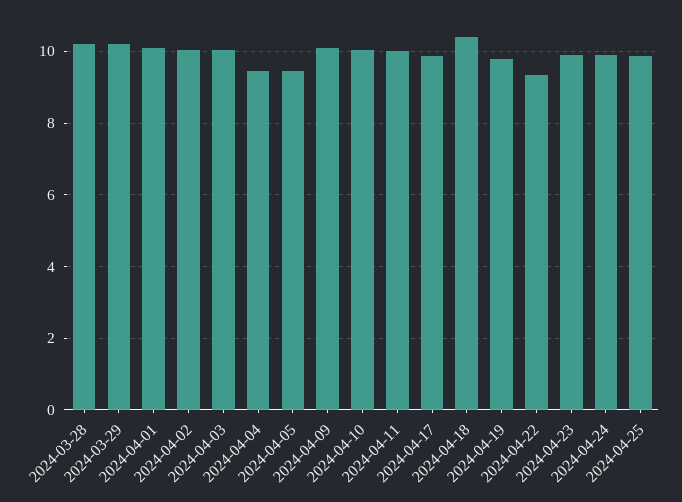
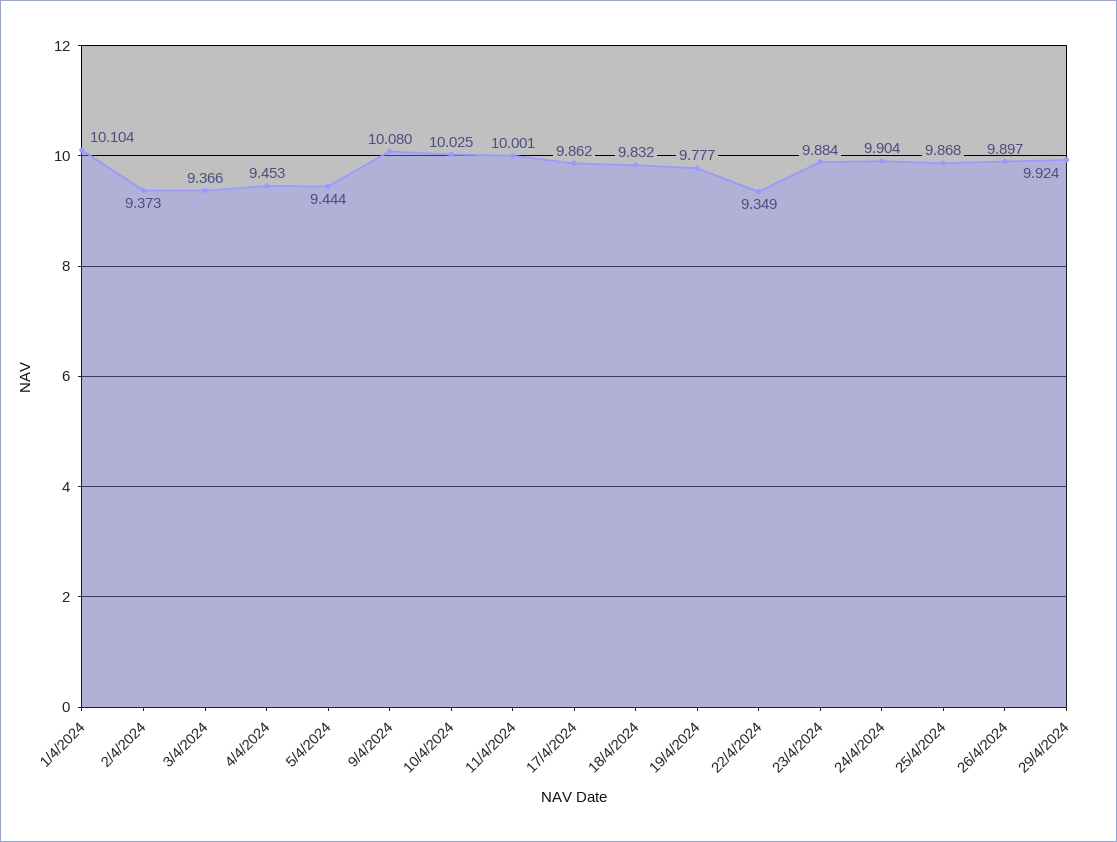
2024-03-28: 10.2 -> none
2024-03-29: 10.2 -> none
2024-04-02: 10 -> 9.373
2024-04-03: 10 -> 9.366
2024-04-18: 10.4 -> 9.832
26/4/2024: none -> 9.897
29/4/2024: none -> 9.924

